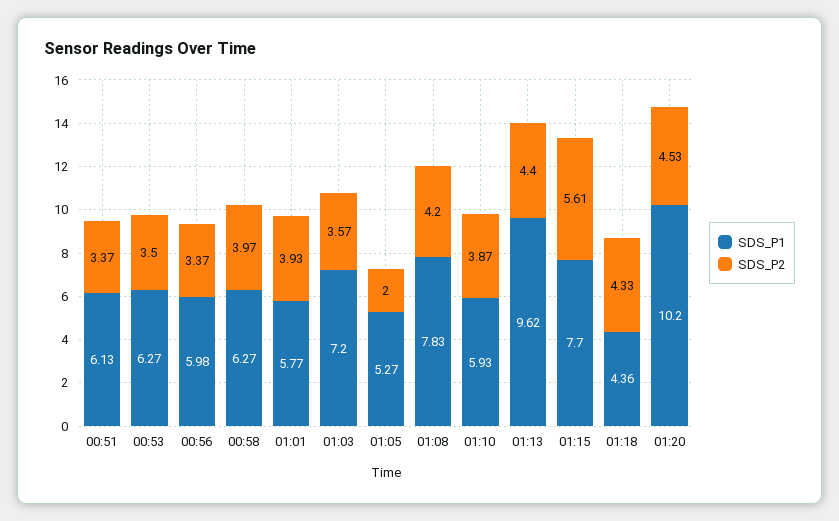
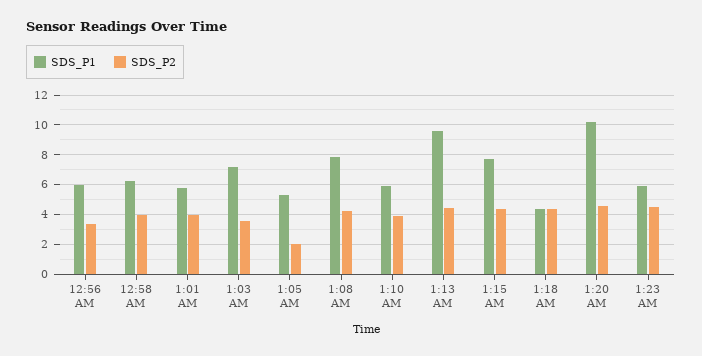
SDS_P1, 00:51: 6.13 -> none
SDS_P2, 00:51: 3.37 -> none
SDS_P1, 00:53: 6.27 -> none
SDS_P2, 00:53: 3.5 -> none
SDS_P2, 01:15: 5.61 -> 4.5
SDS_P1, 1:23 AM: none -> 6
SDS_P2, 1:23 AM: none -> 4.5

